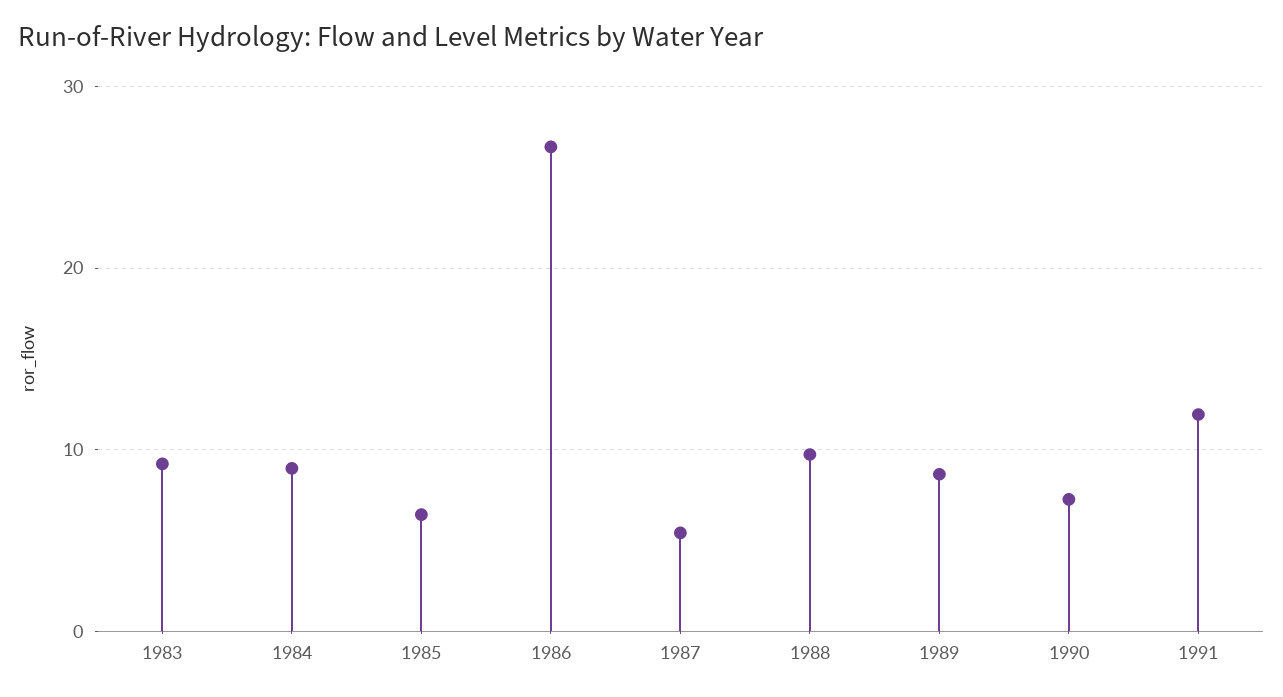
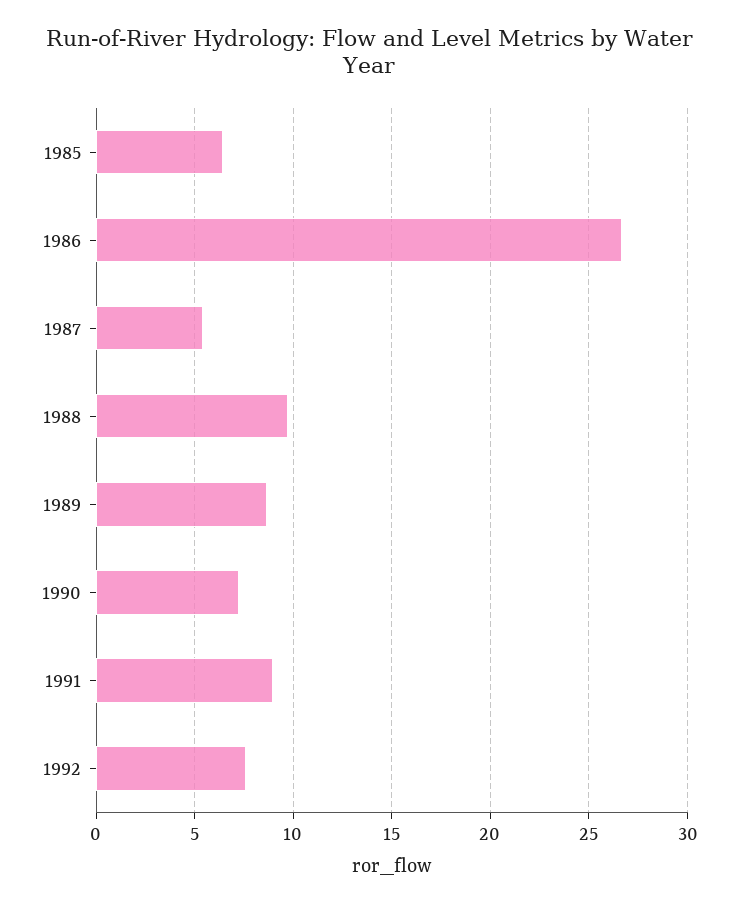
1983: 9 -> none
1984: 9 -> none
1991: 12 -> 9
1992: none -> 7.5

